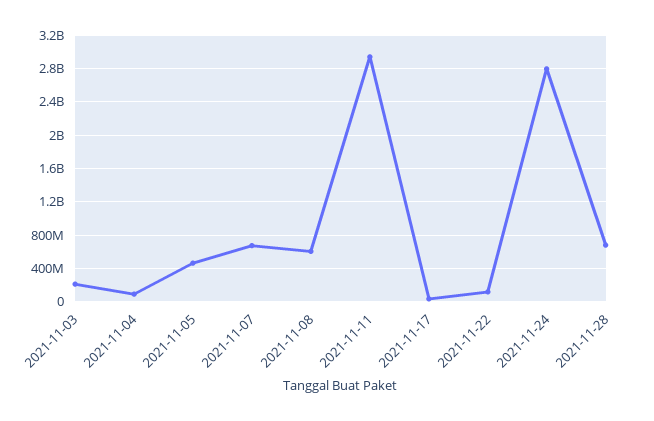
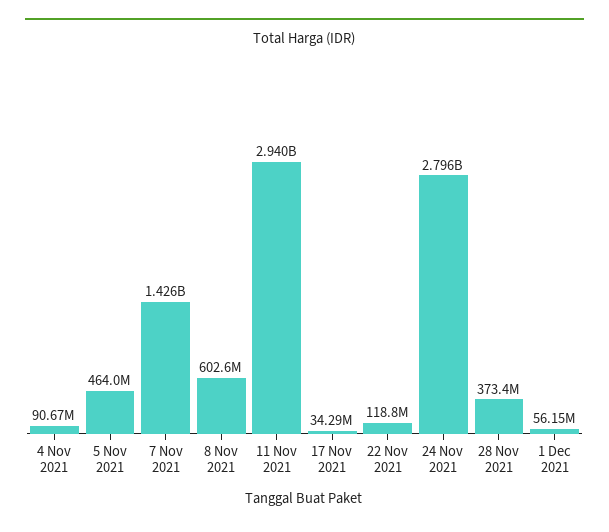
2021-11-03: 200000000 -> none
2021-11-07: 700000000 -> 1426000000
2021-11-28: 700000000 -> 373400000
1 Dec 2021: none -> 56150000

